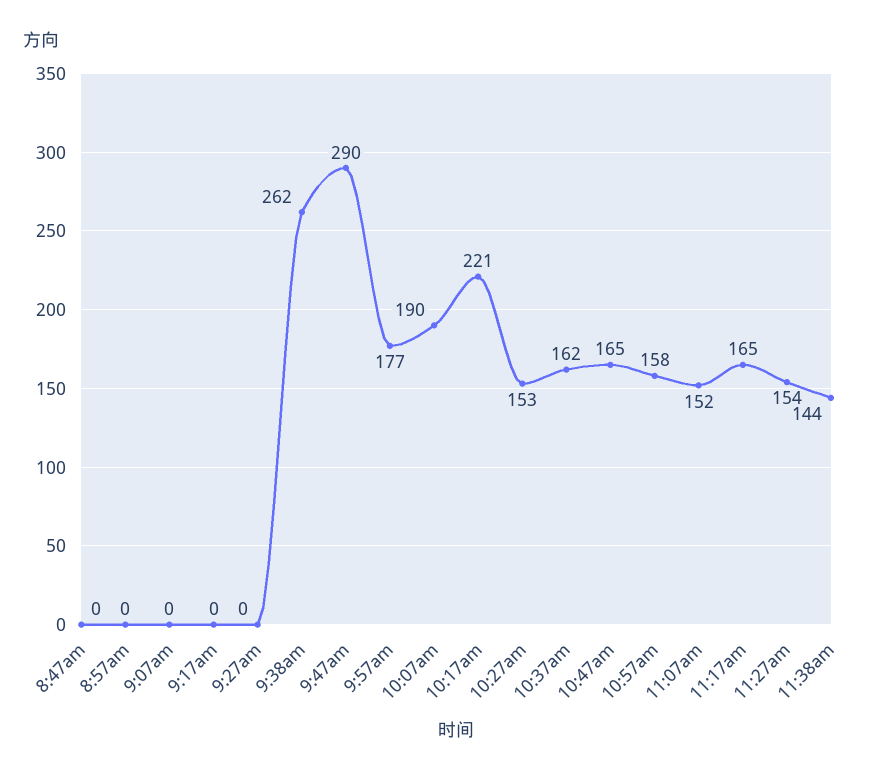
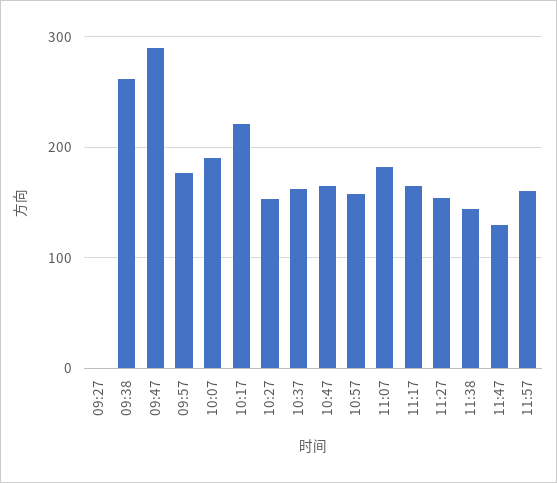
8:47am: 0 -> none
8:57am: 0 -> none
9:07am: 0 -> none
9:17am: 0 -> none
11:07am: 152 -> 180
11:47: none -> 130
11:57: none -> 160

